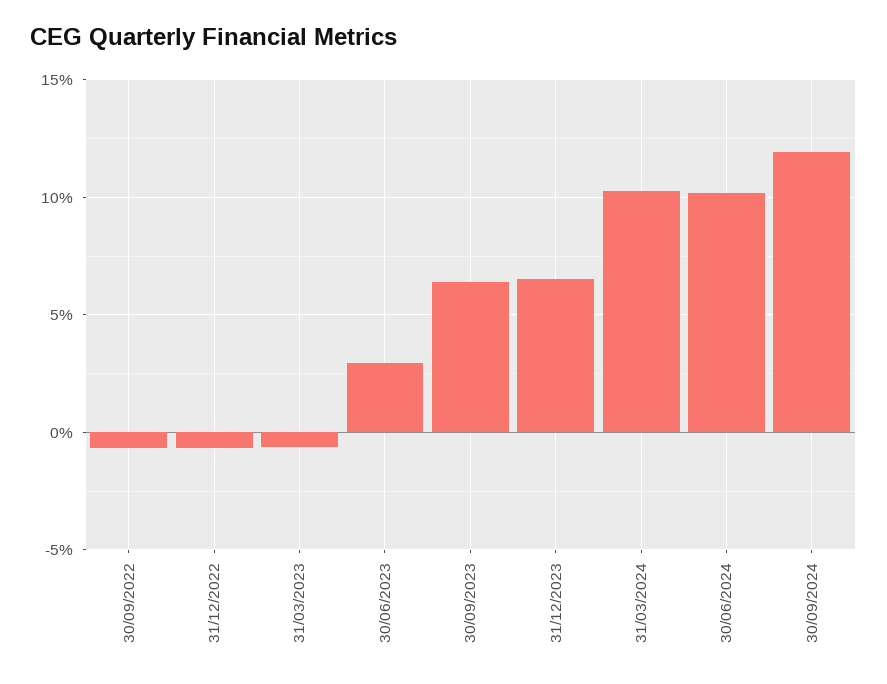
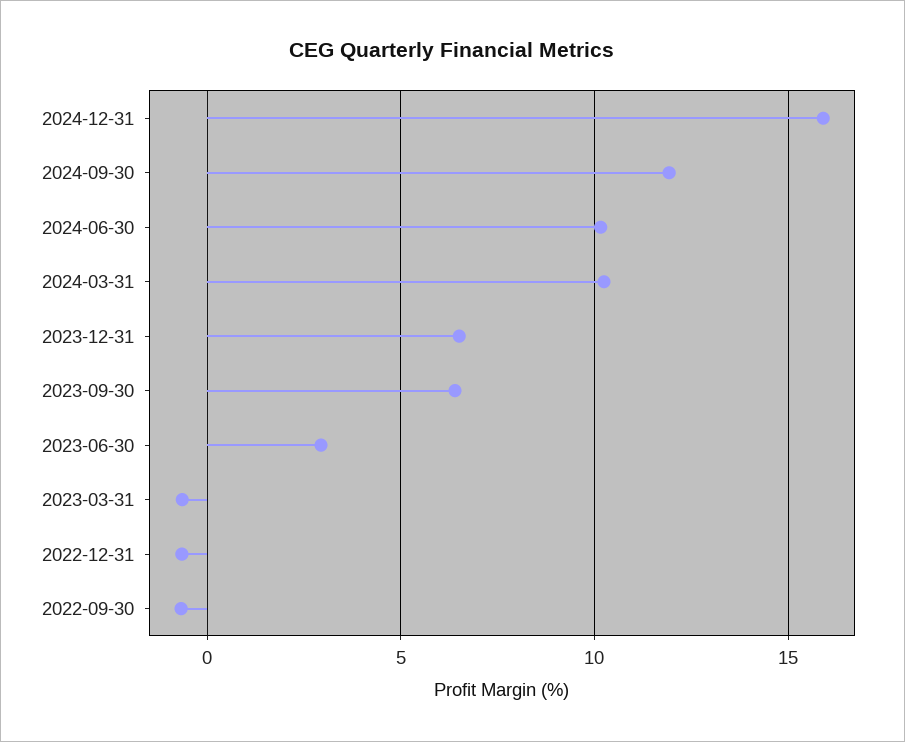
2024-12-31: none -> 16

